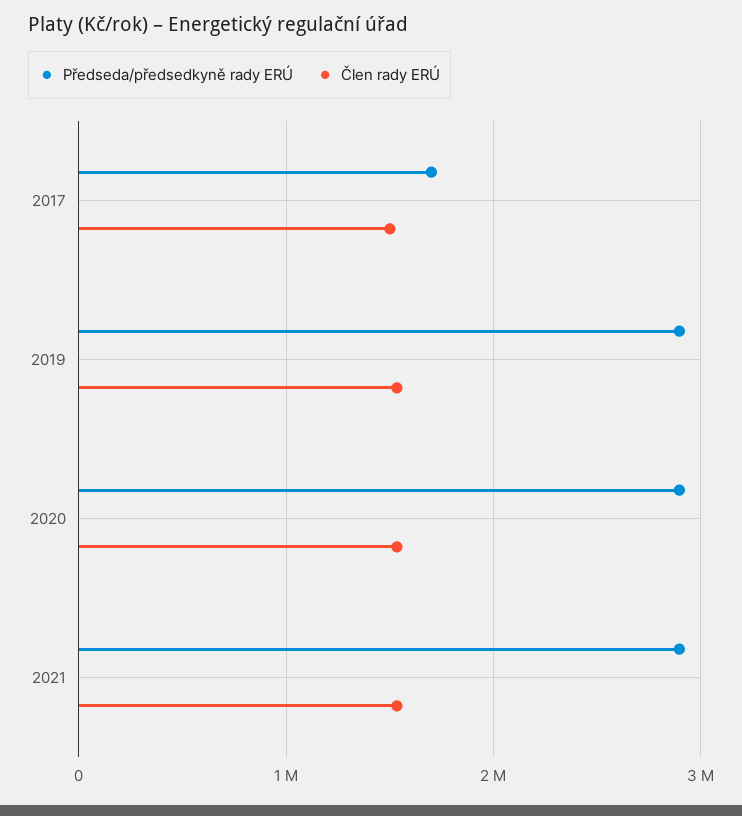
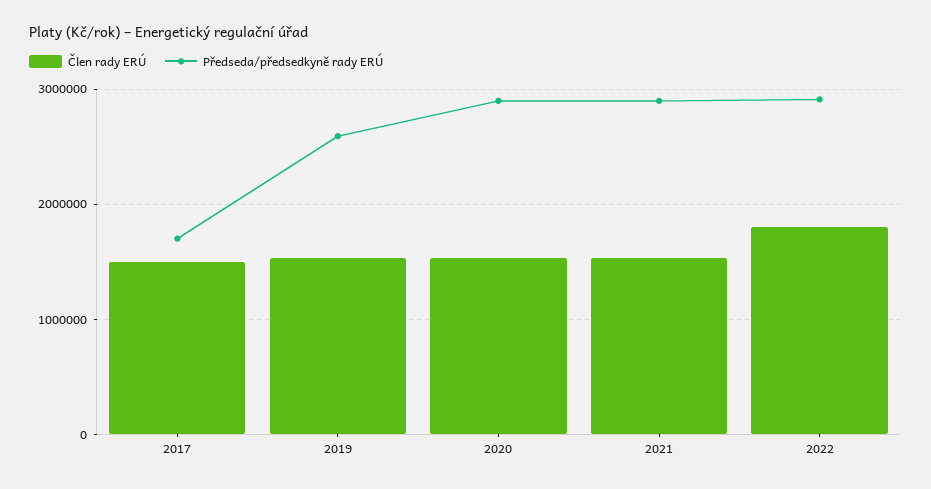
Předseda/předsedkyně rady ERÚ, 2019: 2900000 -> 2600000
Člen rady ERÚ, 2022: none -> 1800000
Předseda/předsedkyně rady ERÚ, 2022: none -> 2900000

